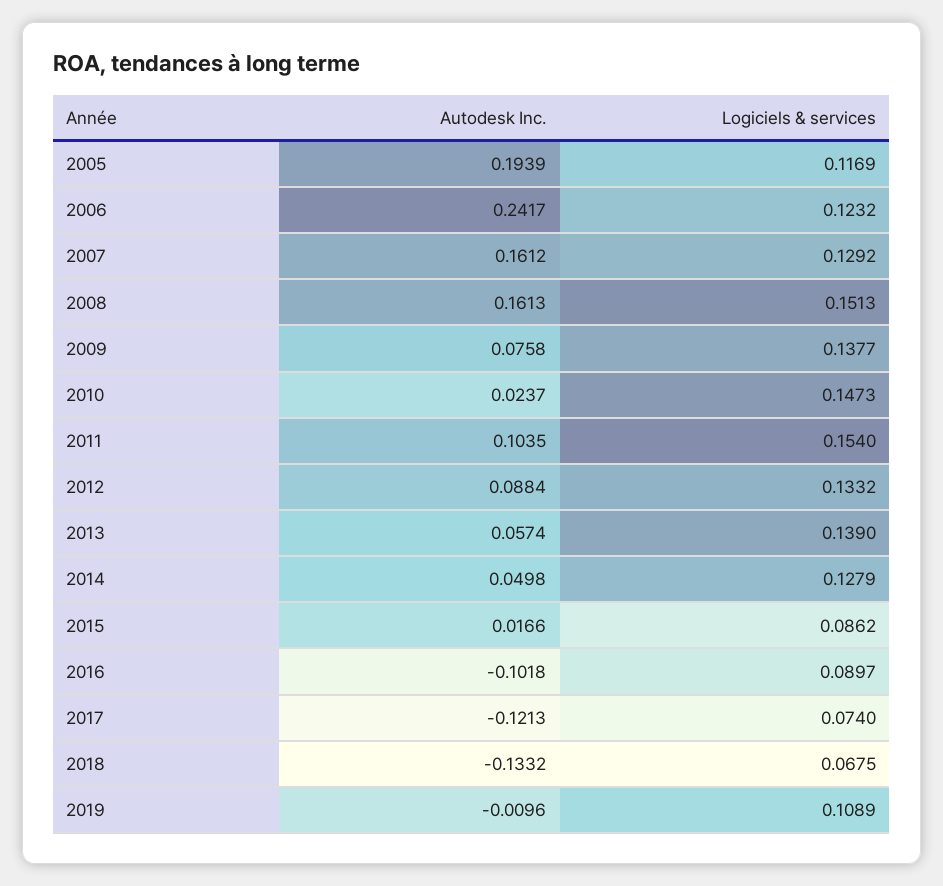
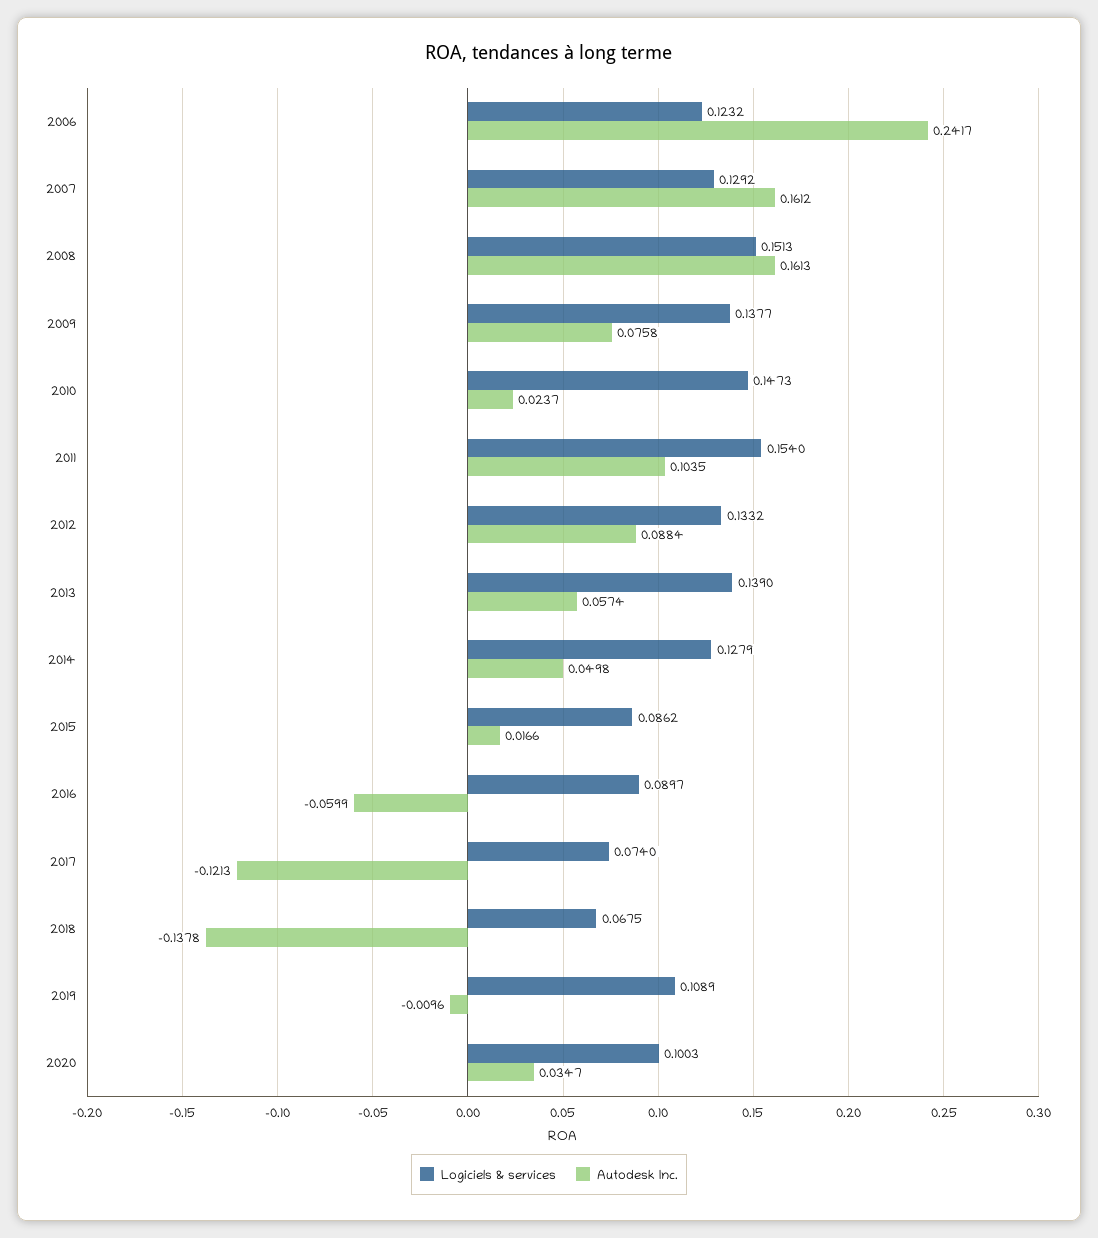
Autodesk Inc., 2005: 0.1939 -> none
Logiciels & services, 2005: 0.1169 -> none
Autodesk Inc., 2016: -0.1018 -> -0.0599
Autodesk Inc., 2018: -0.1332 -> -0.1378
Logiciels & services, 2020: none -> 0.1003
Autodesk Inc., 2020: none -> 0.0347

